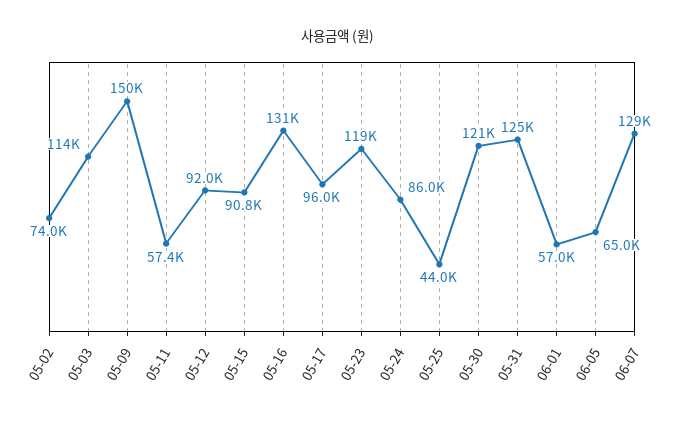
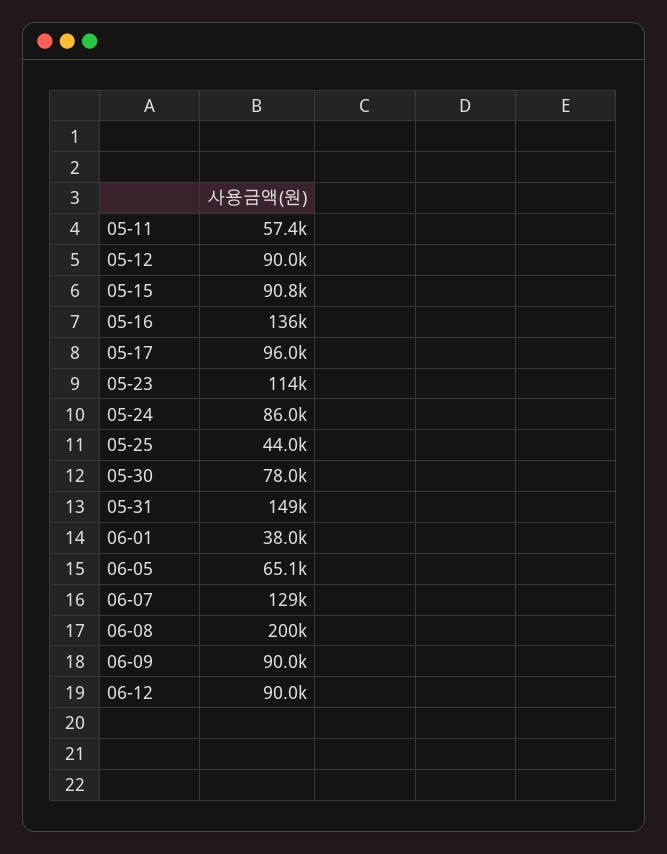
05-02: 74000 -> none
05-03: 114000 -> none
05-09: 150000 -> none
05-12: 92000 -> 90000
05-16: 131000 -> 136000
05-23: 119000 -> 114000
05-30: 121000 -> 78000
05-31: 125000 -> 149000
06-01: 57000 -> 38000
06-05: 65000 -> 65100
06-08: none -> 200000
06-09: none -> 90000
06-12: none -> 90000

